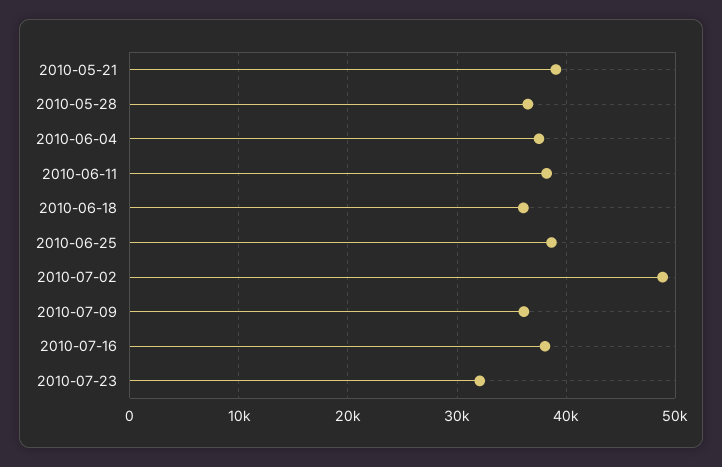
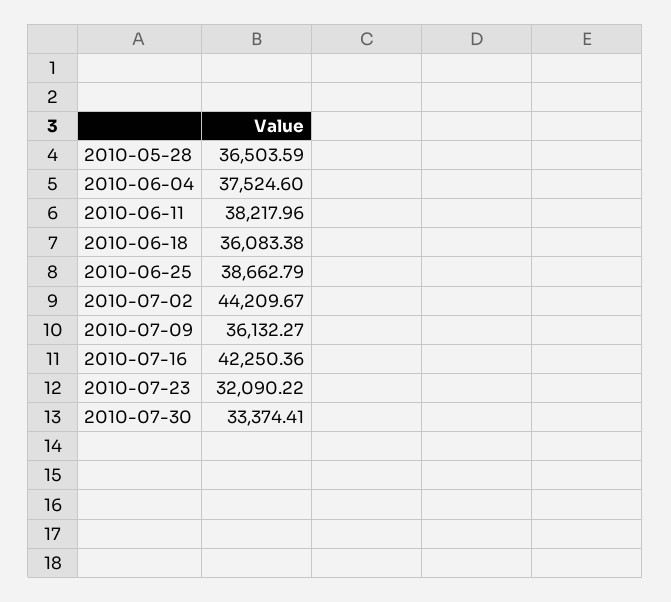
2010-05-21: 39000 -> none
2010-07-02: 49000 -> 44209.67
2010-07-16: 38000 -> 42250.36
2010-07-30: none -> 33374.41

